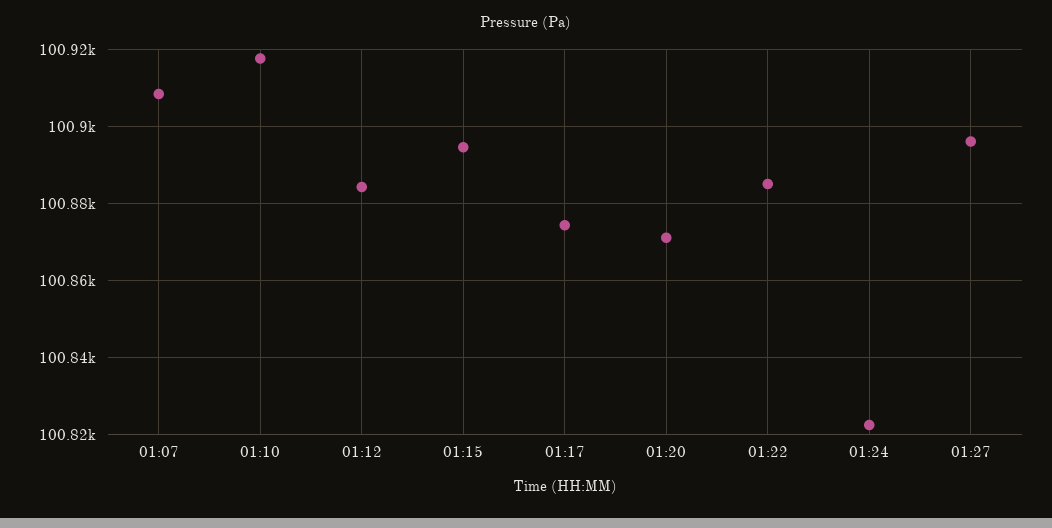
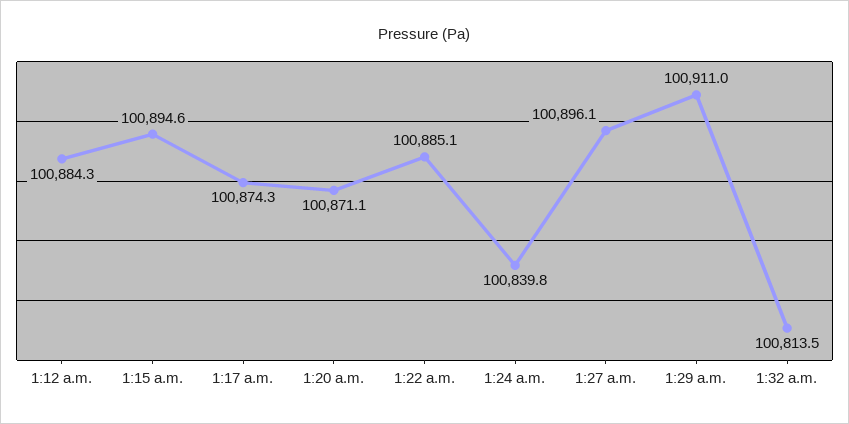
01:07: 100908 -> none
01:10: 100918 -> none
01:24: 100822 -> 100839.8
1:29 a.m.: none -> 100911
1:32 a.m.: none -> 100813.5

